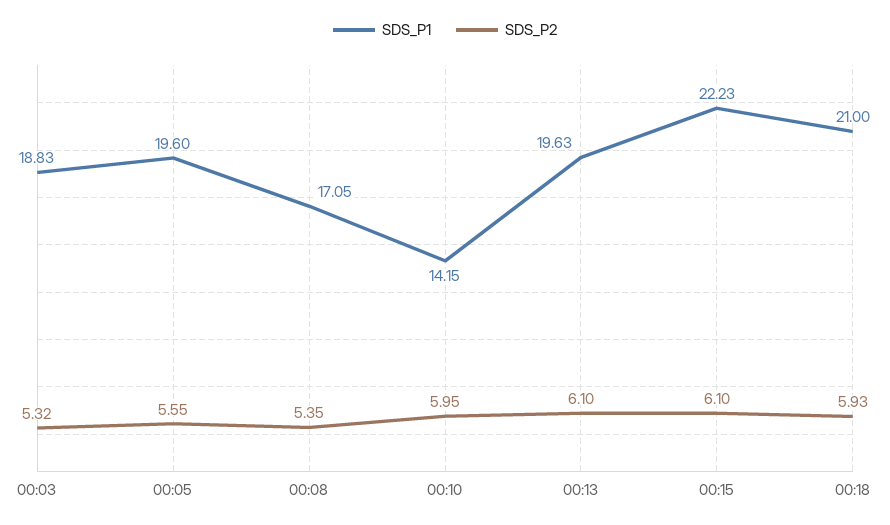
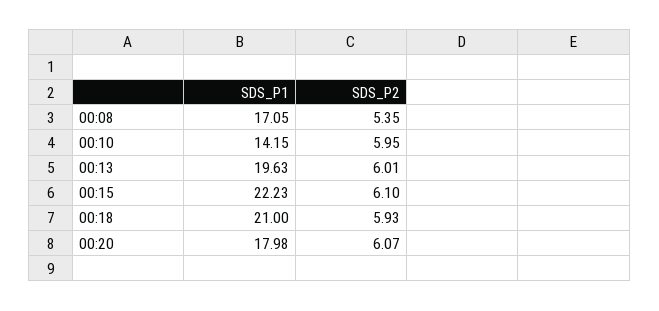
SDS_P1, 00:03: 18.83 -> none
SDS_P2, 00:03: 5.32 -> none
SDS_P1, 00:05: 19.6 -> none
SDS_P2, 00:05: 5.55 -> none
SDS_P2, 00:13: 6.1 -> 6.01
SDS_P1, 00:20: none -> 17.98
SDS_P2, 00:20: none -> 6.07

